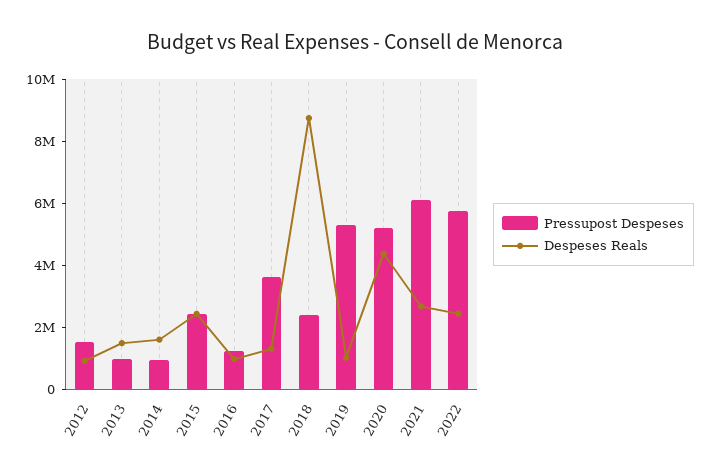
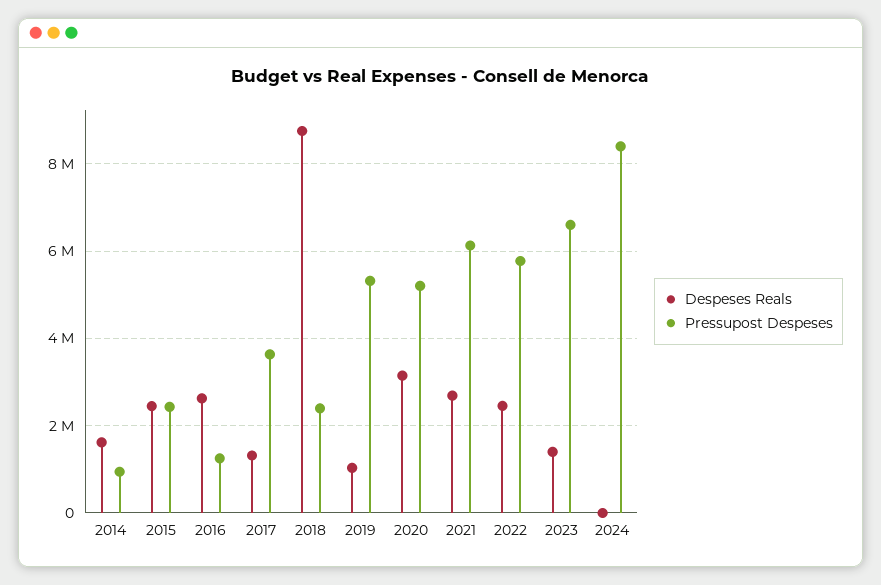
Pressupost Despeses, 2012: 1500000 -> none
Despeses Reals, 2012: 1000000 -> none
Pressupost Despeses, 2013: 1000000 -> none
Despeses Reals, 2013: 1500000 -> none
Despeses Reals, 2016: 1000000 -> 2600000
Despeses Reals, 2020: 4500000 -> 3200000
Despeses Reals, 2023: none -> 1400000
Pressupost Despeses, 2023: none -> 6600000
Despeses Reals, 2024: none -> 0
Pressupost Despeses, 2024: none -> 8400000

